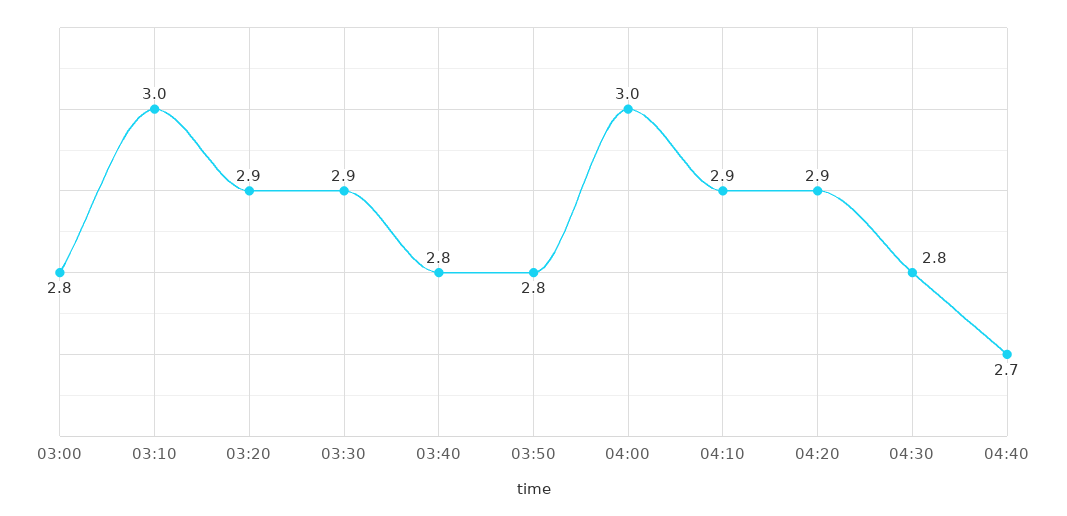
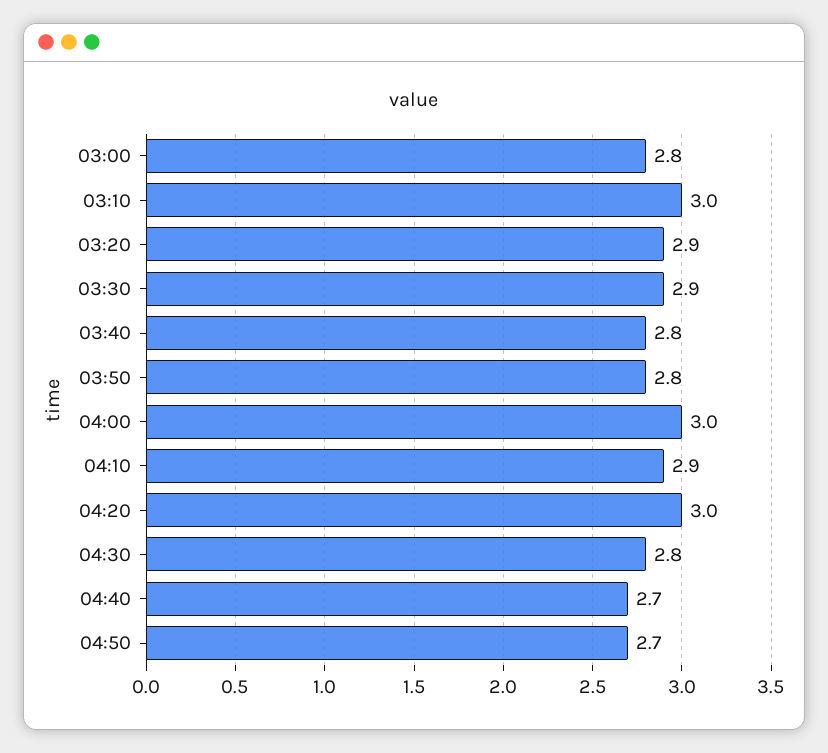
04:20: 2.9 -> 3
04:50: none -> 2.7

